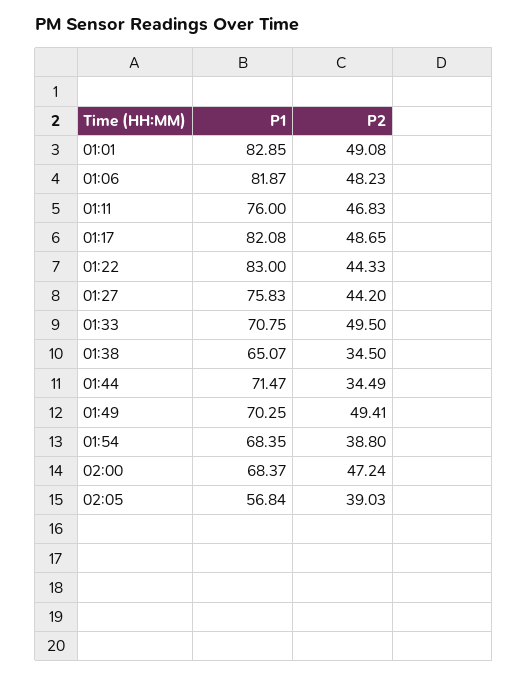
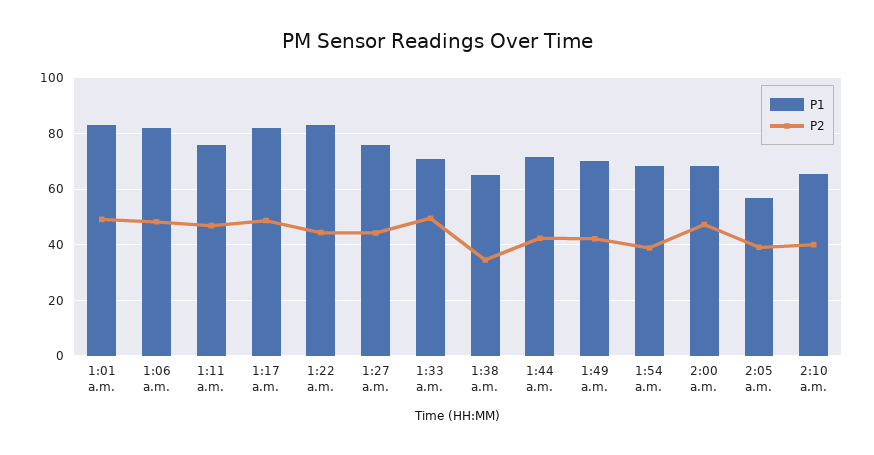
P2, 01:44: 34.49 -> 42.5
P2, 01:49: 49.41 -> 42.5
P1, 2:10 a.m.: none -> 65
P2, 2:10 a.m.: none -> 40

